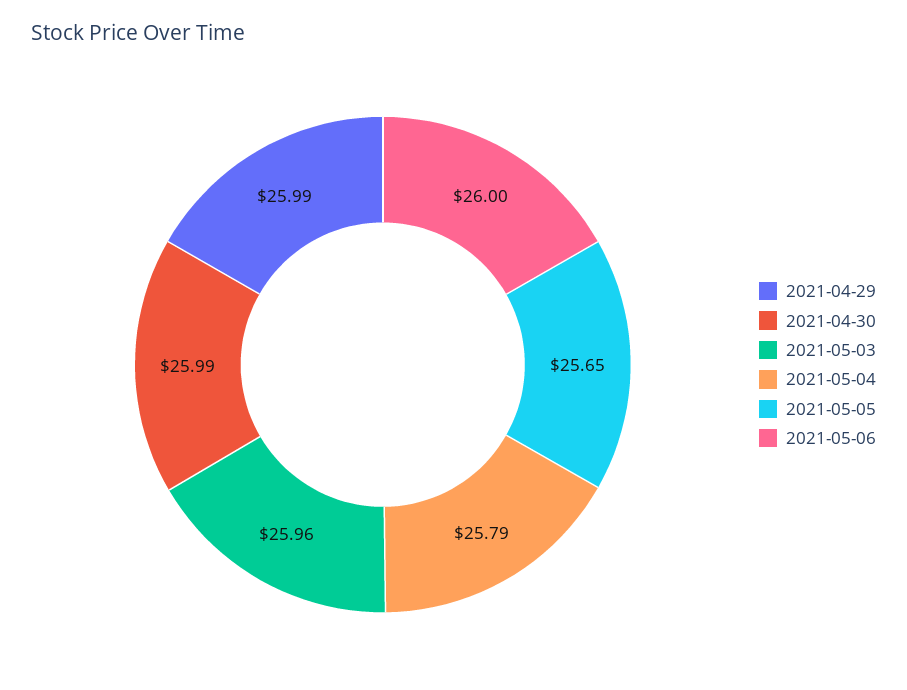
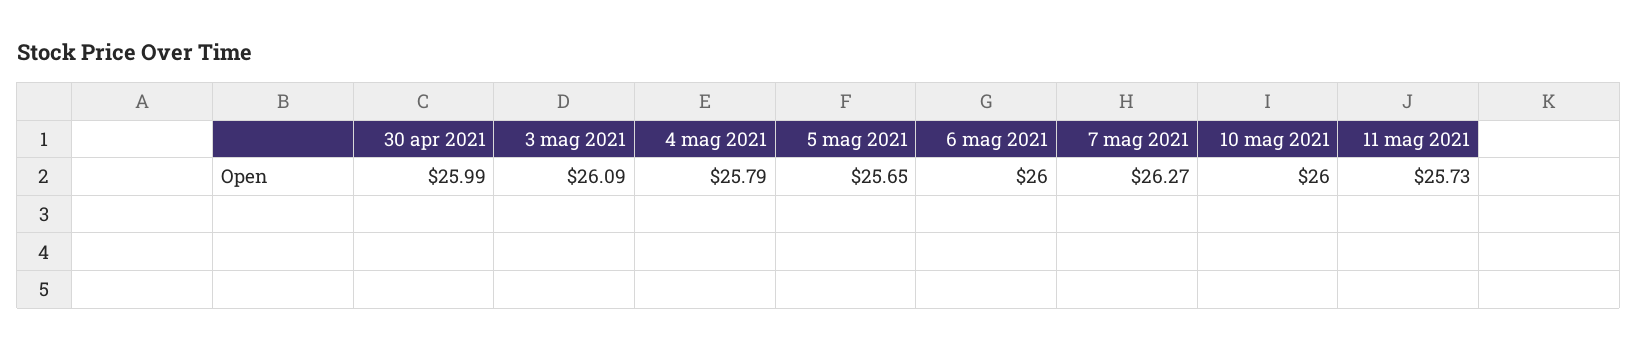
2021-04-29: 25.99 -> none
2021-05-03: 25.96 -> 26.09
7 mag 2021: none -> 26.27
10 mag 2021: none -> 26
11 mag 2021: none -> 25.73

